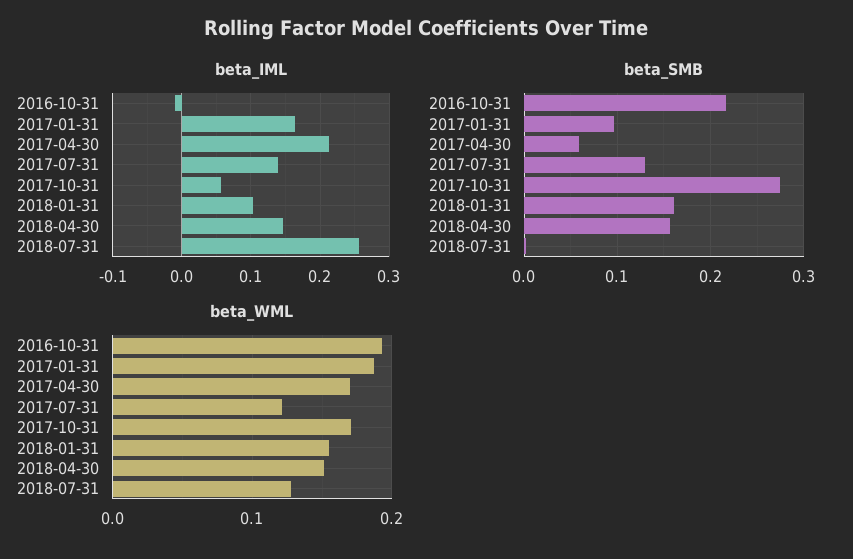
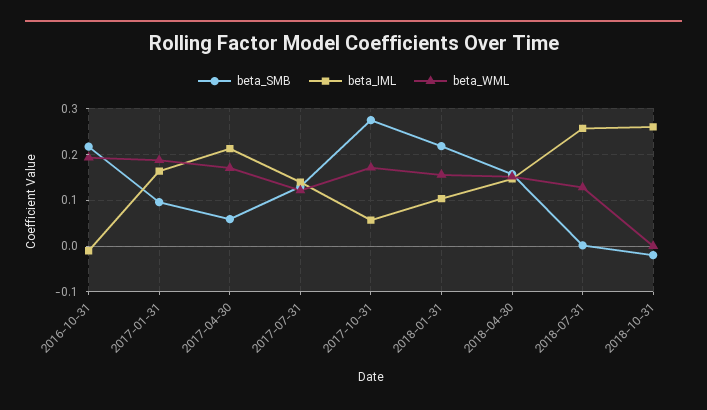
beta_SMB, 2018-01-31: 0.16 -> 0.22
beta_SMB, 2018-10-31: none -> -0.02
beta_IML, 2018-10-31: none -> 0.26
beta_WML, 2018-10-31: none -> 0

